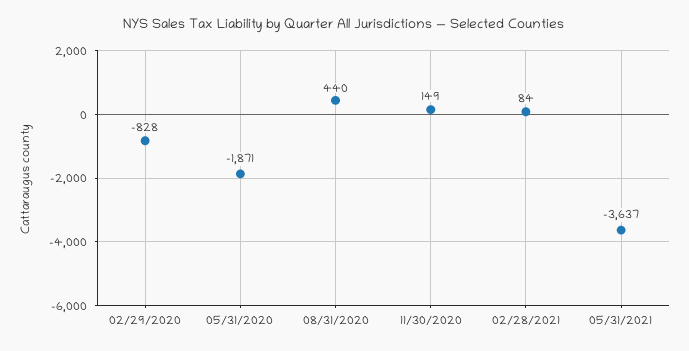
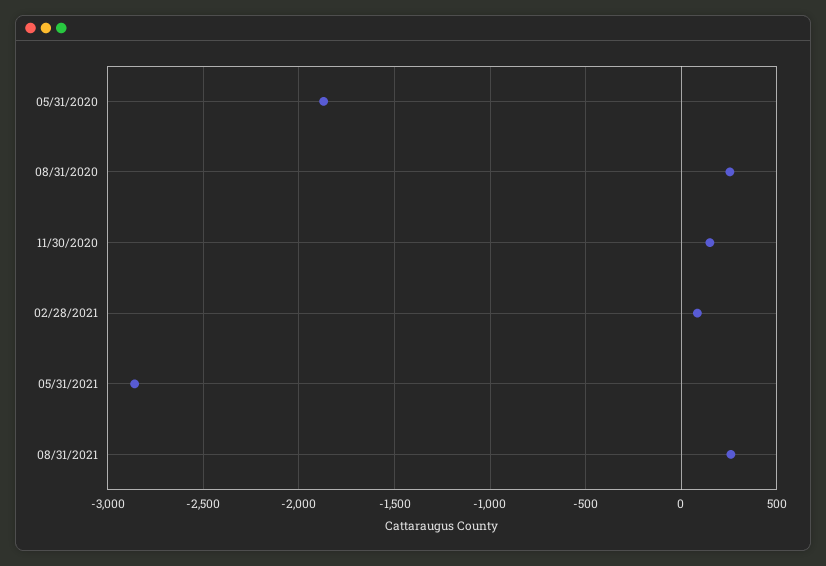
02/29/2020: -828 -> none
08/31/2020: 440 -> 250
05/31/2021: -3637 -> -2850
08/31/2021: none -> 250

